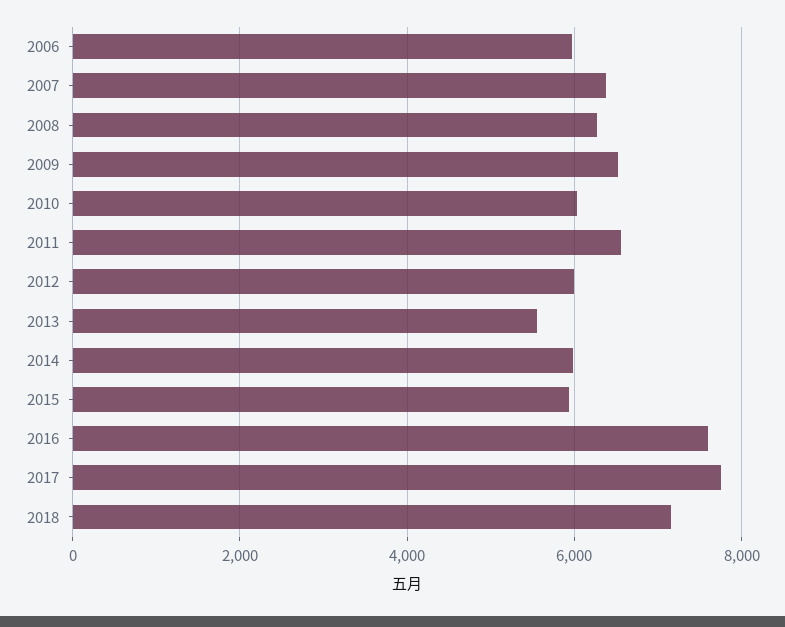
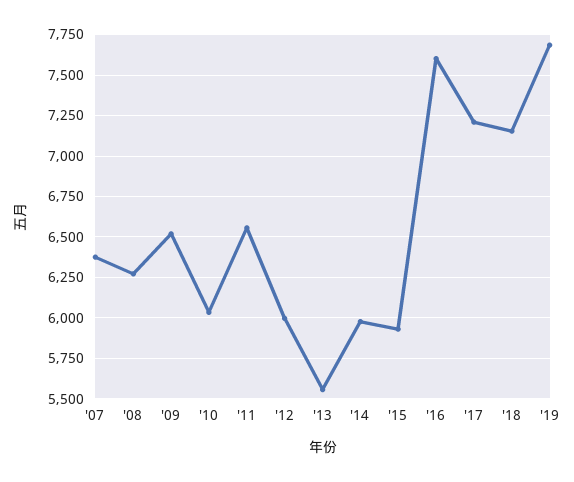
2006: 6000 -> none
2017: 7800 -> 7200
'19: none -> 7700

